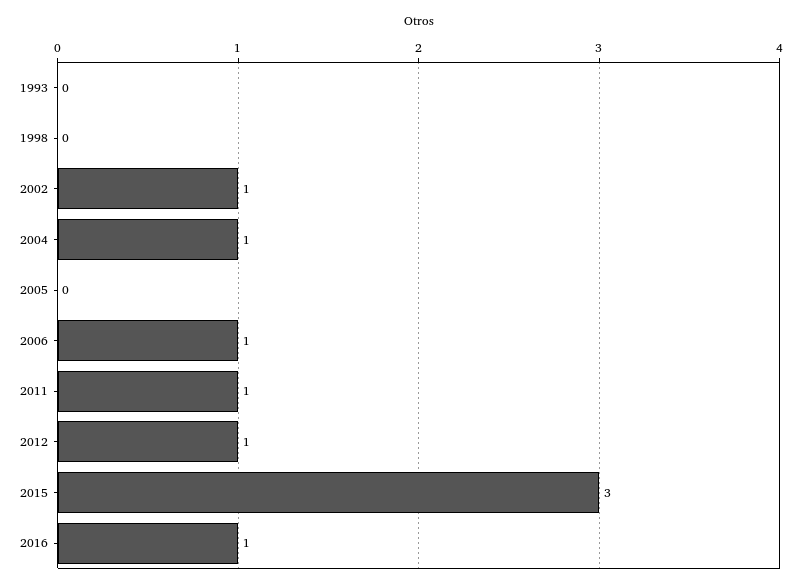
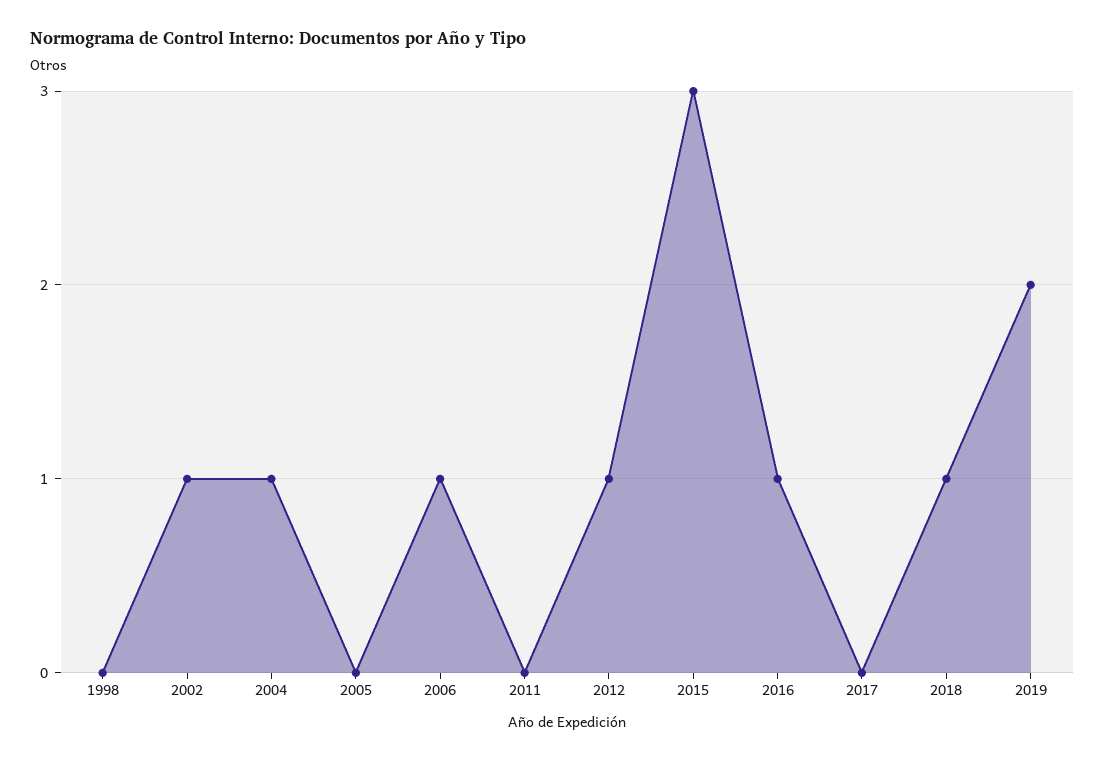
1993: 0 -> none
2011: 1 -> 0
2017: none -> 0
2018: none -> 1
2019: none -> 2

